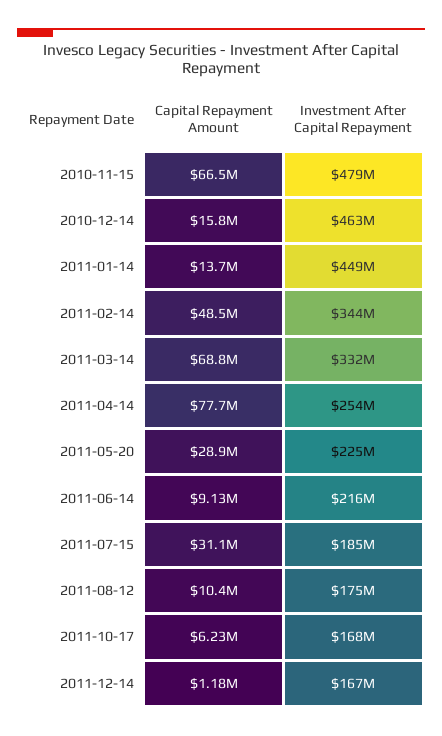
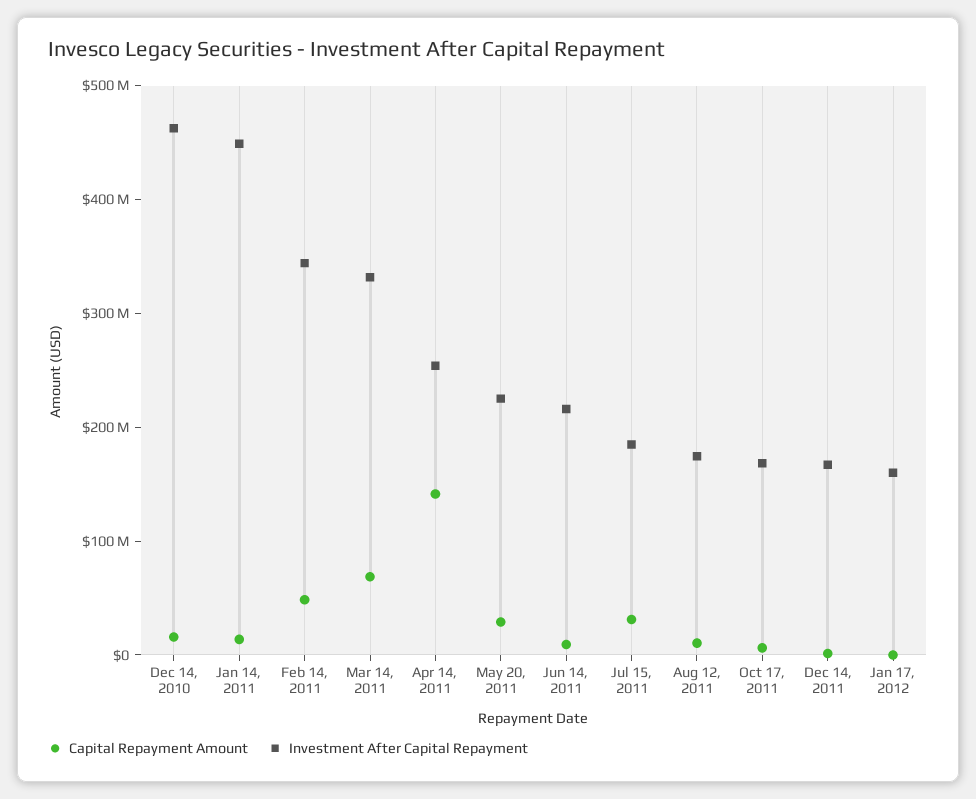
Capital Repayment Amount, 2010-11-15: 66500000 -> none
Investment After Capital Repayment, 2010-11-15: 479000000 -> none
Capital Repayment Amount, 2011-04-14: 77700000 -> 140000000
Capital Repayment Amount, Jan 17, 2012: none -> 0
Investment After Capital Repayment, Jan 17, 2012: none -> 160000000

